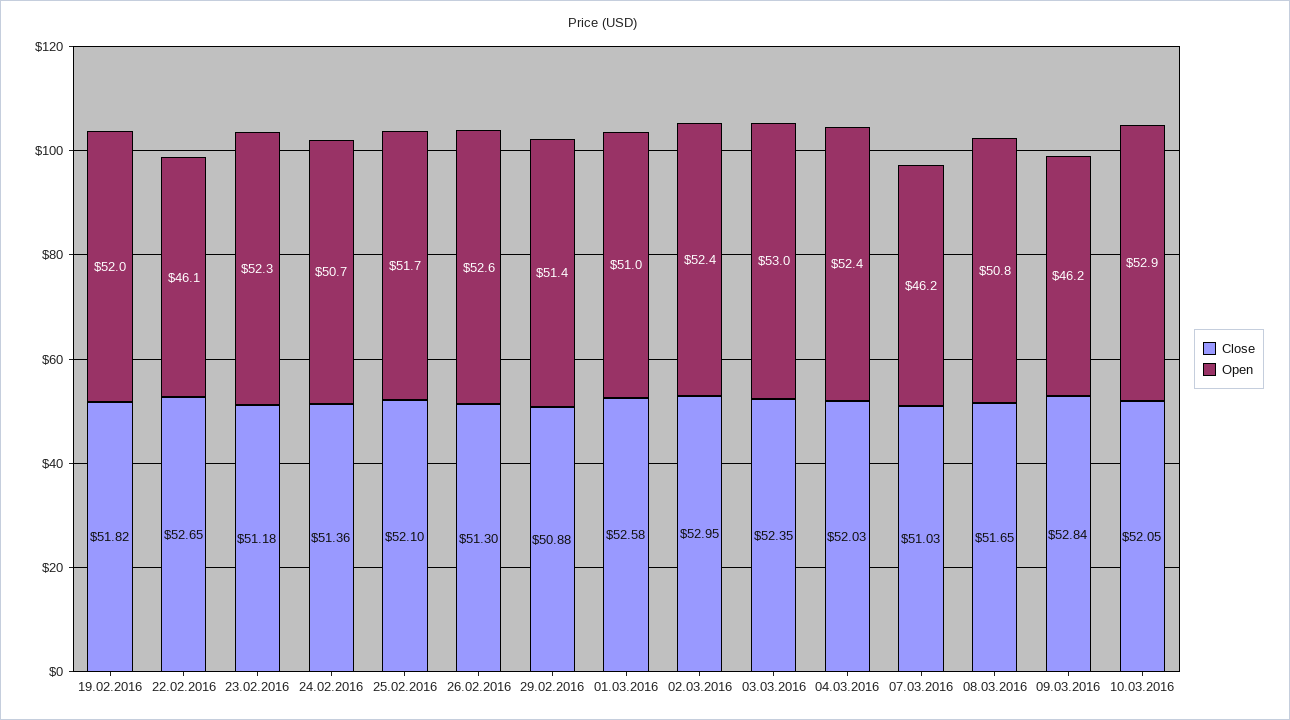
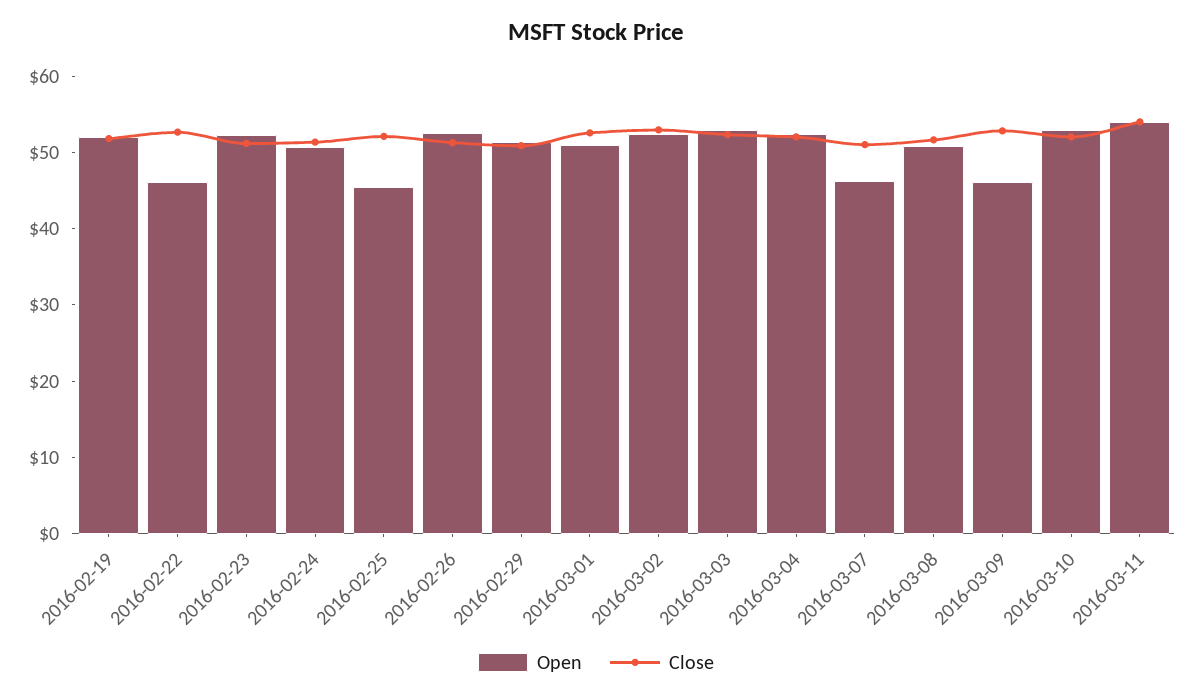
Open, 25.02.2016: 51.7 -> 46
Open, 2016-03-11: none -> 54
Close, 2016-03-11: none -> 54

